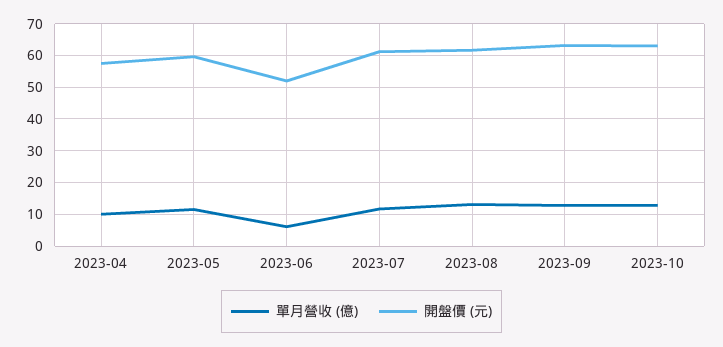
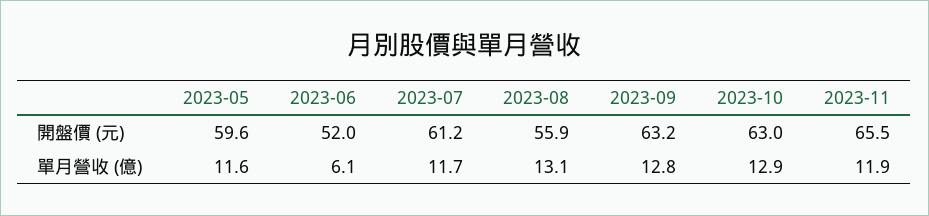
單月營收 (億), 2023-04: 10 -> none
開盤價 (元), 2023-04: 58 -> none
開盤價 (元), 2023-08: 62 -> 55.9
開盤價 (元), 2023-11: none -> 65.5
單月營收 (億), 2023-11: none -> 11.9

